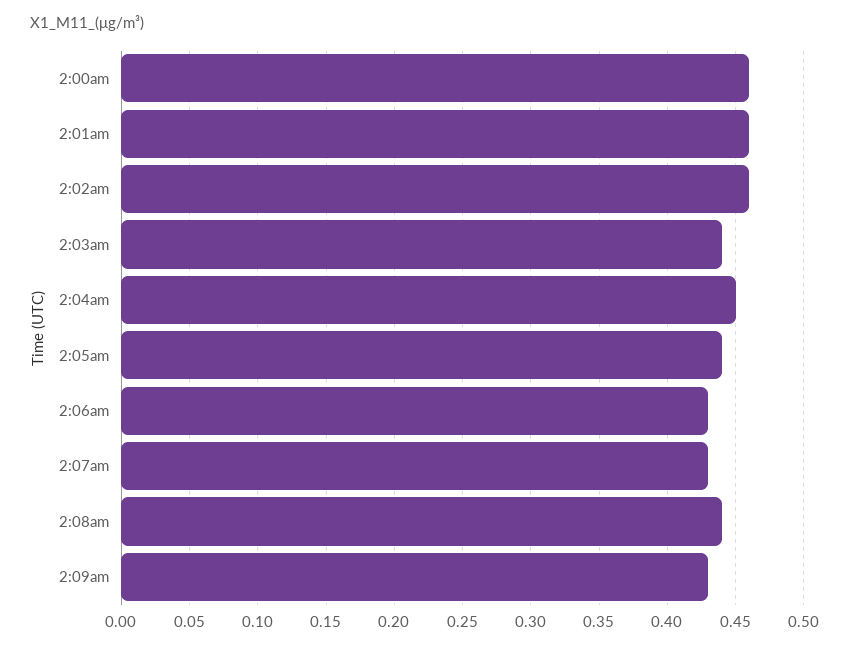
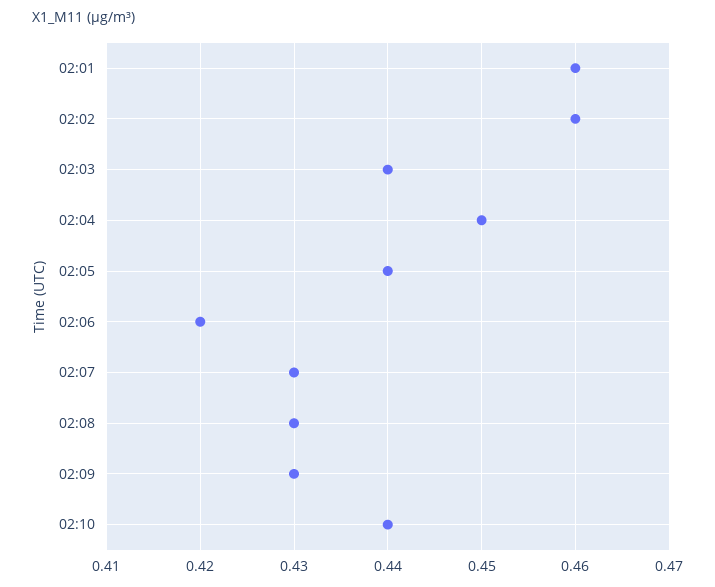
2:00am: 0.46 -> none
2:06am: 0.43 -> 0.42
2:08am: 0.44 -> 0.43
02:10: none -> 0.44

